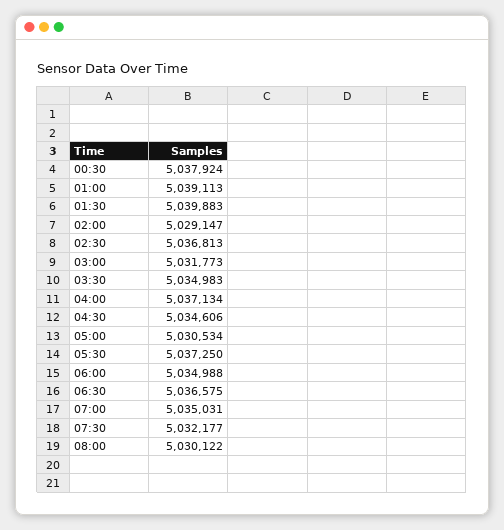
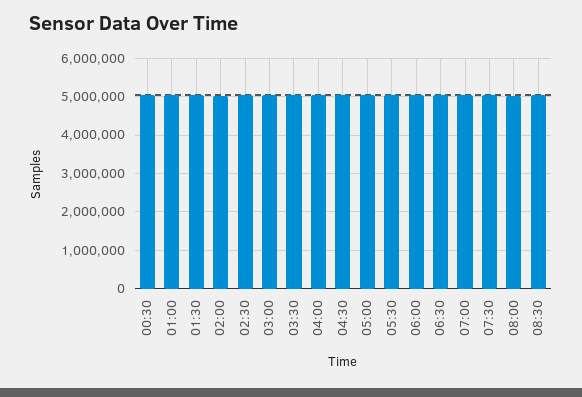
08:30: none -> 5000000

